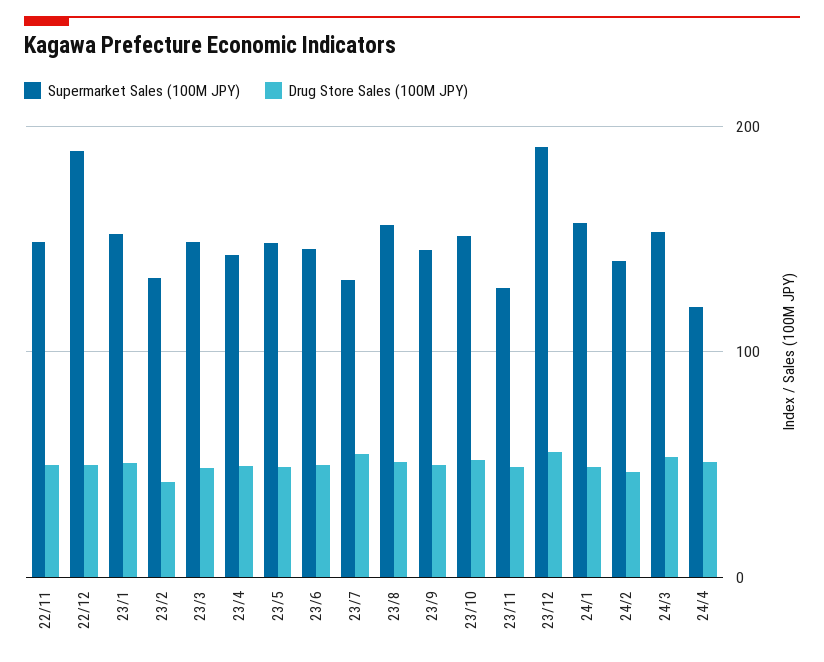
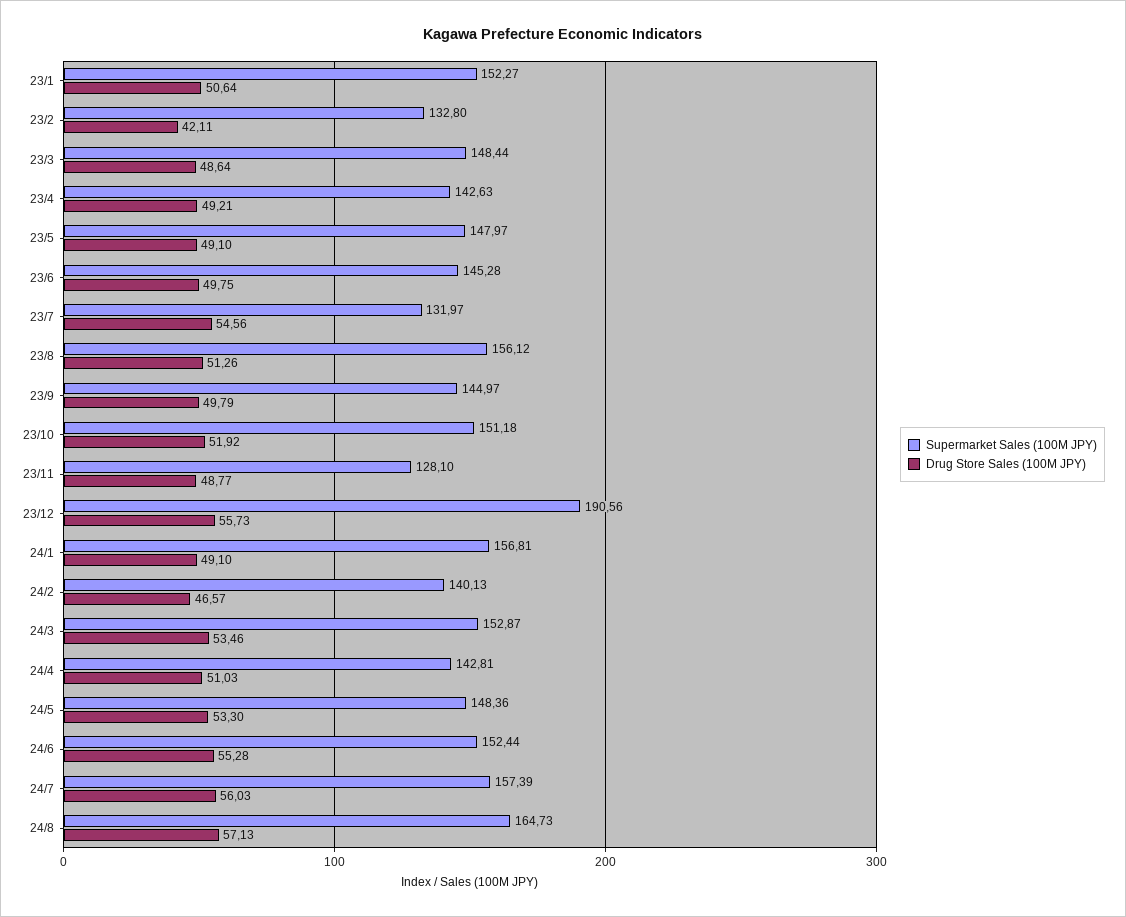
Supermarket Sales (100M JPY), 22/11: 150 -> none
Drug Store Sales (100M JPY), 22/11: 50 -> none
Supermarket Sales (100M JPY), 22/12: 190 -> none
Drug Store Sales (100M JPY), 22/12: 50 -> none
Supermarket Sales (100M JPY), 24/4: 120 -> 142.81
Supermarket Sales (100M JPY), 24/5: none -> 148.36
Drug Store Sales (100M JPY), 24/5: none -> 53.3
Supermarket Sales (100M JPY), 24/6: none -> 152.44
Drug Store Sales (100M JPY), 24/6: none -> 55.28
Supermarket Sales (100M JPY), 24/7: none -> 157.39
Drug Store Sales (100M JPY), 24/7: none -> 56.03
Supermarket Sales (100M JPY), 24/8: none -> 164.73
Drug Store Sales (100M JPY), 24/8: none -> 57.13

